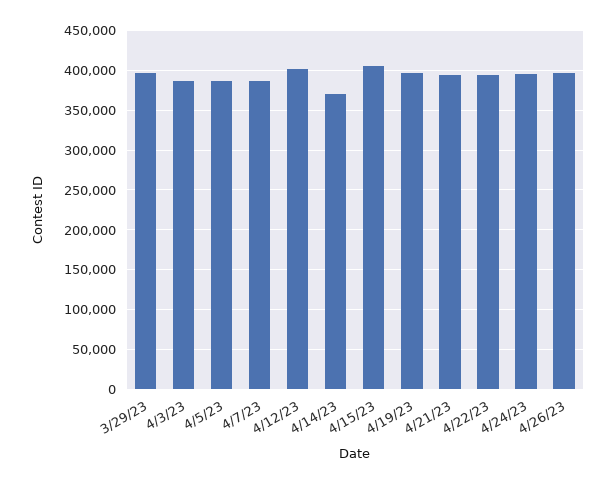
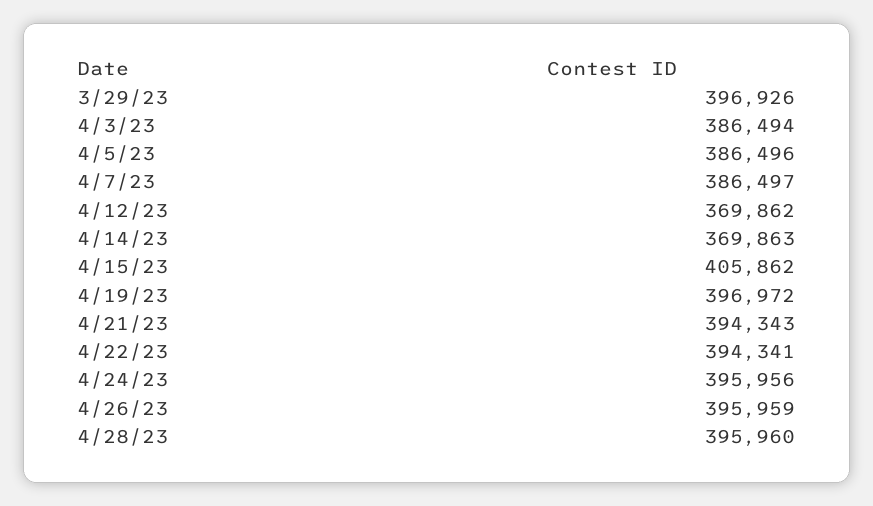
4/12/23: 400000 -> 369862
4/28/23: none -> 395960

